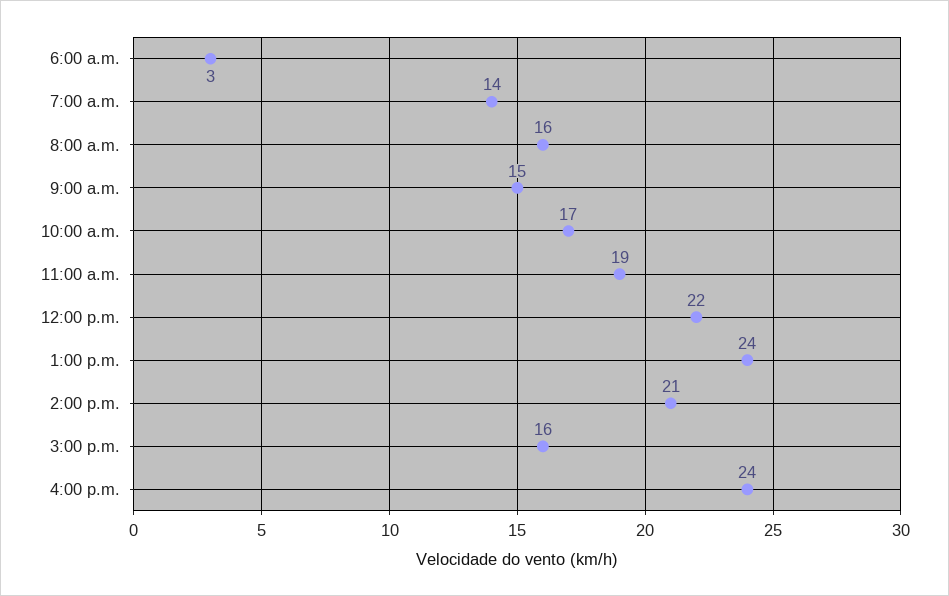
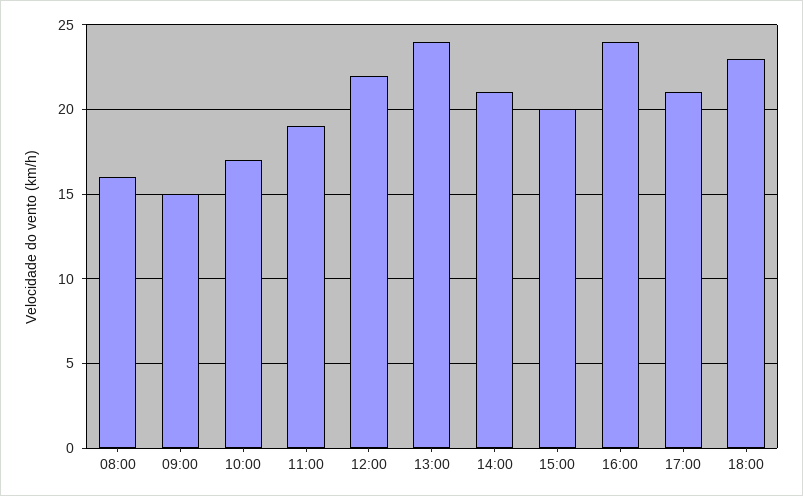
6:00 a.m.: 3 -> none
7:00 a.m.: 14 -> none
3:00 p.m.: 16 -> 20
17:00: none -> 21
18:00: none -> 23

